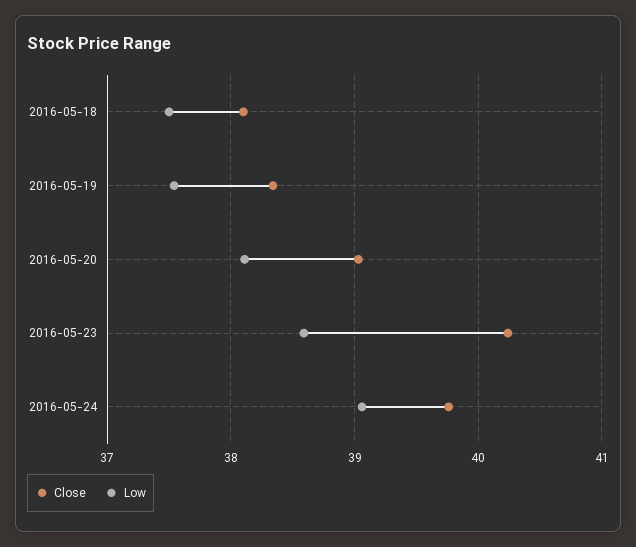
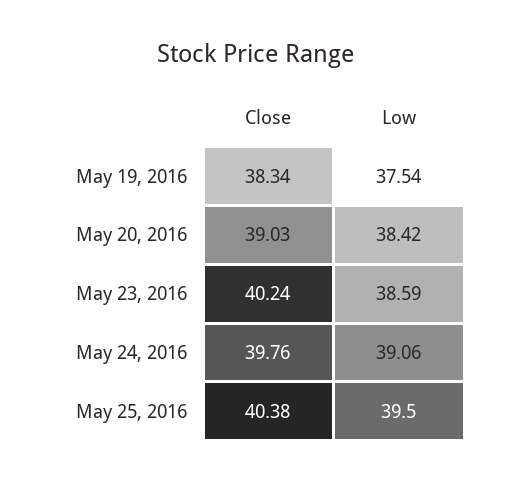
Close, 2016-05-18: 38.1 -> none
Low, 2016-05-18: 37.5 -> none
Low, 2016-05-20: 38.1 -> 38.42
Close, May 25, 2016: none -> 40.38
Low, May 25, 2016: none -> 39.5

